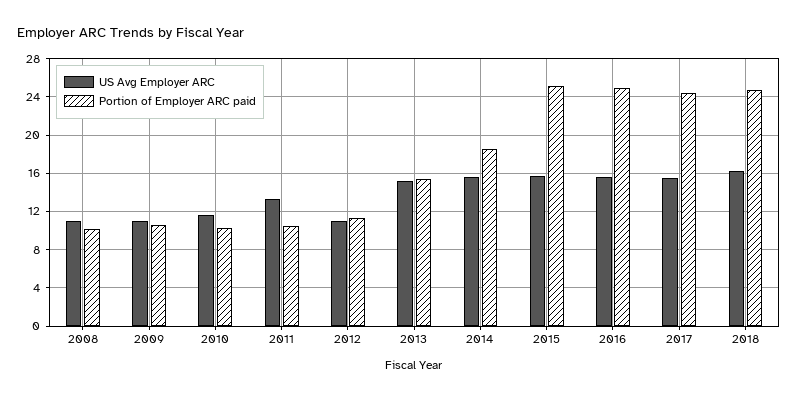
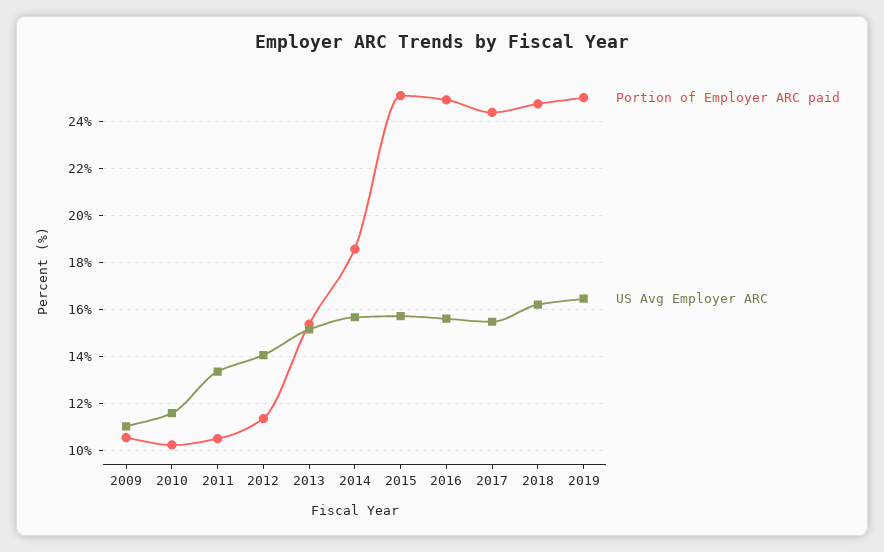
US Avg Employer ARC, 2008: 11 -> none
Portion of Employer ARC paid, 2008: 10 -> none
US Avg Employer ARC, 2012: 11 -> 14
Portion of Employer ARC paid, 2019: none -> 25
US Avg Employer ARC, 2019: none -> 16.5

